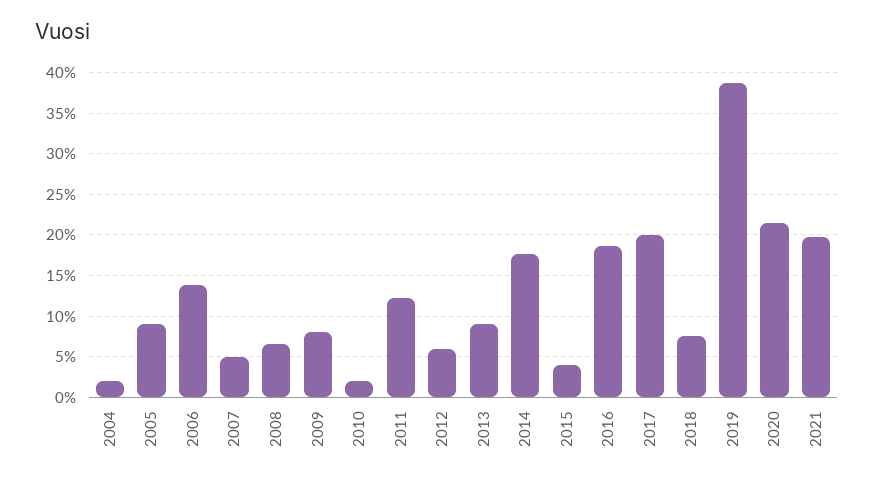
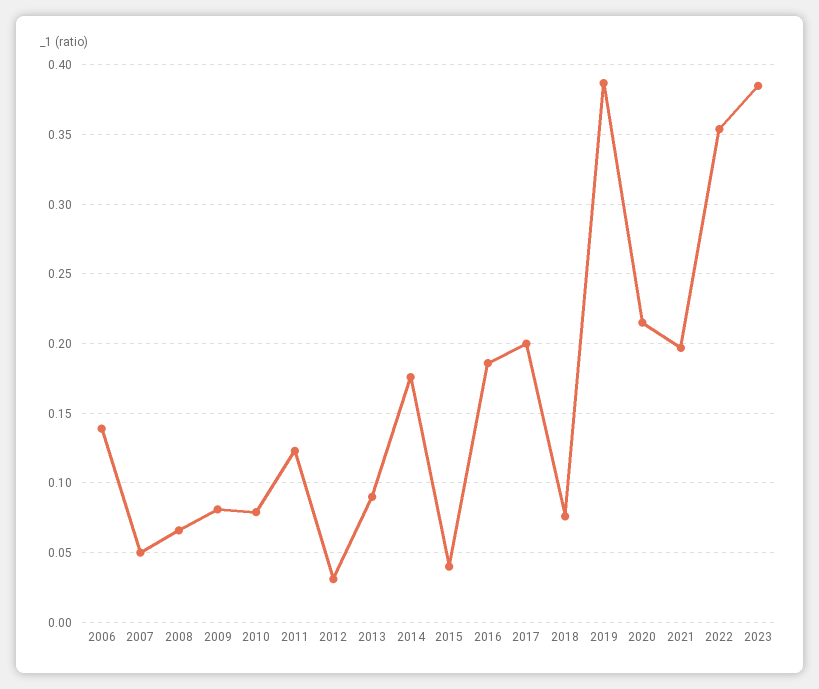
2004: 0.02 -> none
2005: 0.09 -> none
2010: 0.02 -> 0.08
2012: 0.06 -> 0.03
2022: none -> 0.355
2023: none -> 0.385

